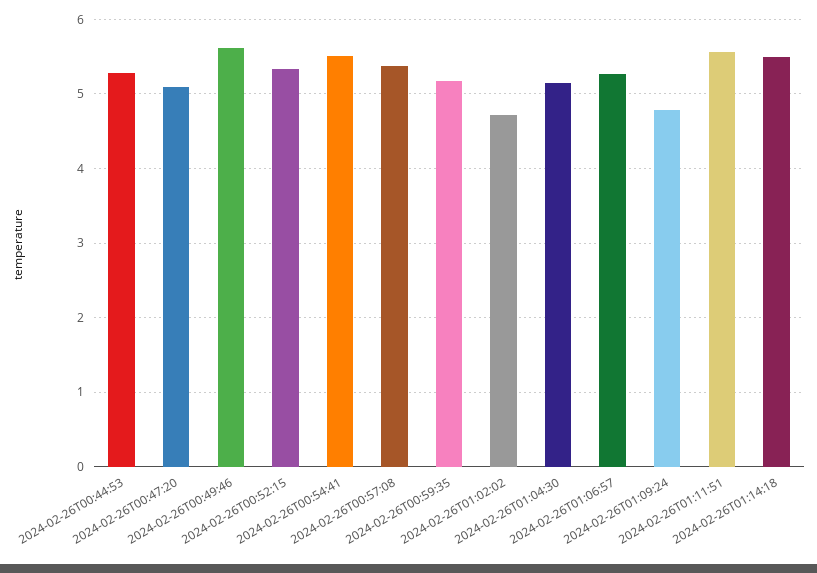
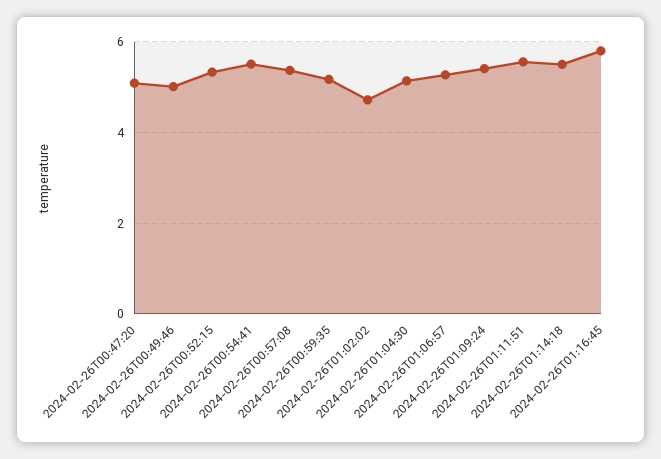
2024-02-26T00:44:53: 5.3 -> none
2024-02-26T00:49:46: 5.6 -> 5
2024-02-26T01:09:24: 4.8 -> 5.4
2024-02-26T01:16:45: none -> 5.8

